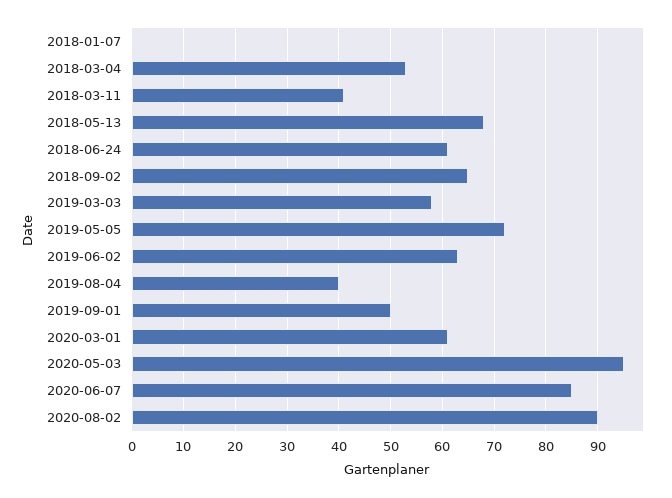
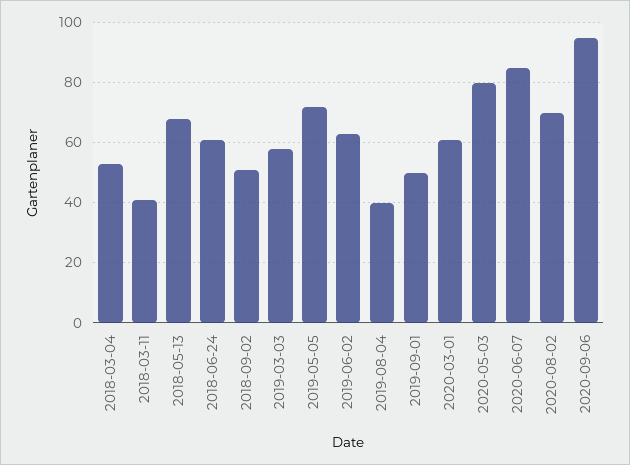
2018-01-07: 0 -> none
2018-09-02: 65 -> 50
2020-05-03: 95 -> 80
2020-08-02: 90 -> 70
2020-09-06: none -> 95

